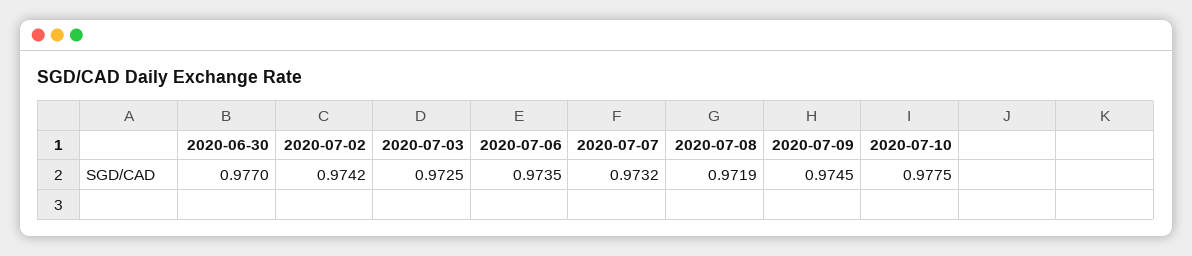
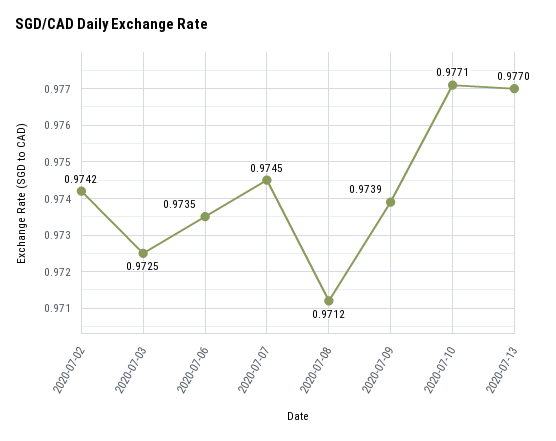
2020-06-30: 0.977 -> none
2020-07-07: 0.9732 -> 0.9745
2020-07-08: 0.9719 -> 0.9712
2020-07-09: 0.9745 -> 0.9739
2020-07-10: 0.9775 -> 0.9771
2020-07-13: none -> 0.977

